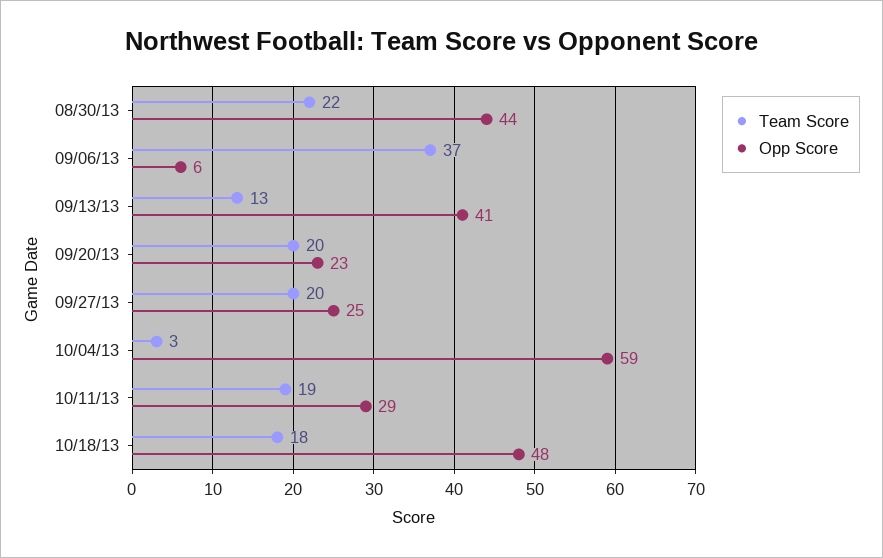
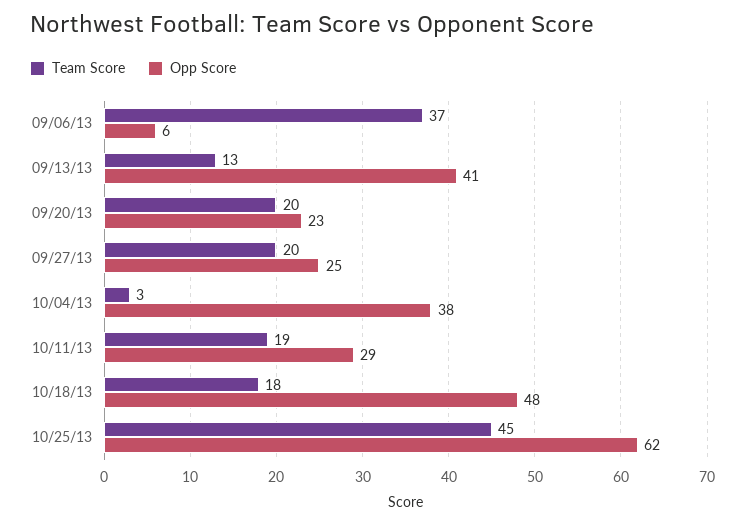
Team Score, 08/30/13: 22 -> none
Opp Score, 08/30/13: 44 -> none
Opp Score, 10/04/13: 59 -> 38
Team Score, 10/25/13: none -> 45
Opp Score, 10/25/13: none -> 62

